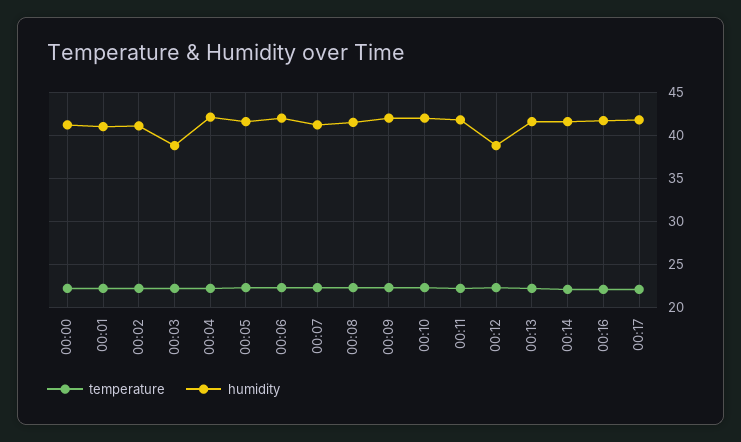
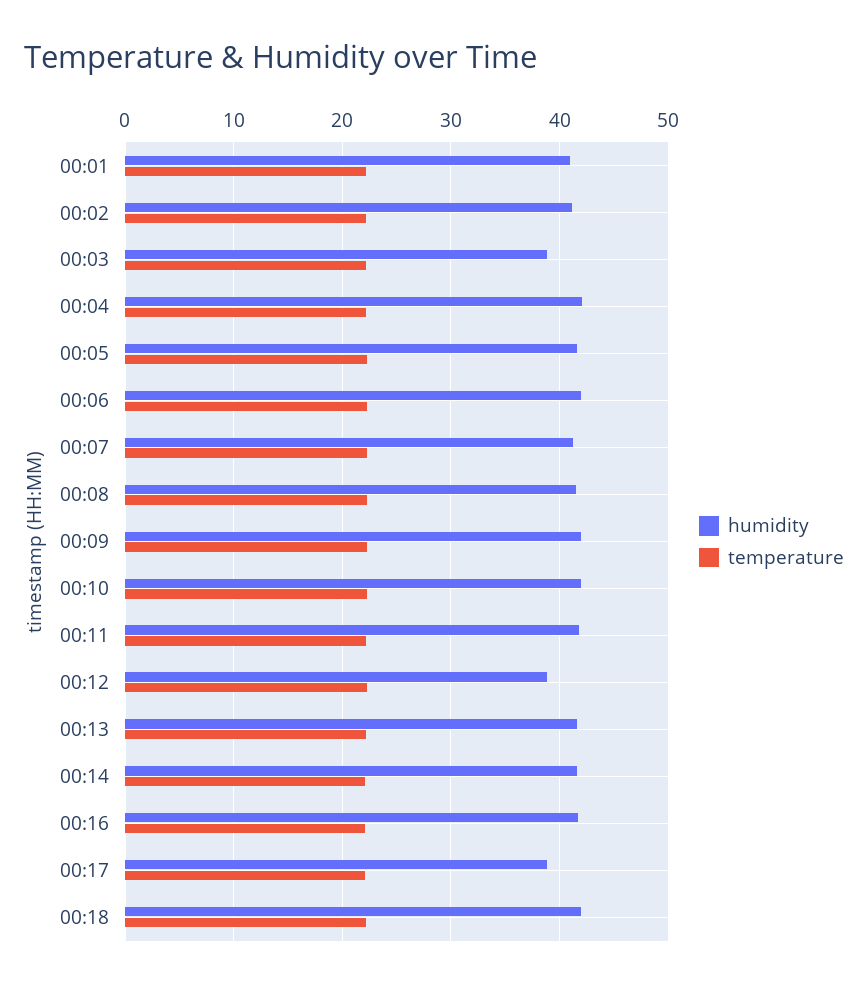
temperature, 00:00: 22 -> none
humidity, 00:00: 41 -> none
humidity, 00:17: 42 -> 39
humidity, 00:18: none -> 42
temperature, 00:18: none -> 22

